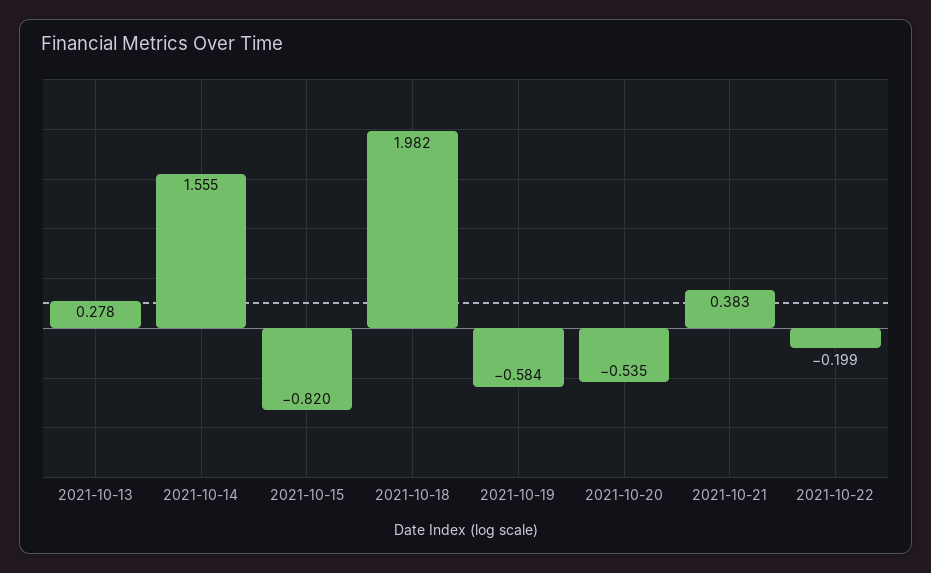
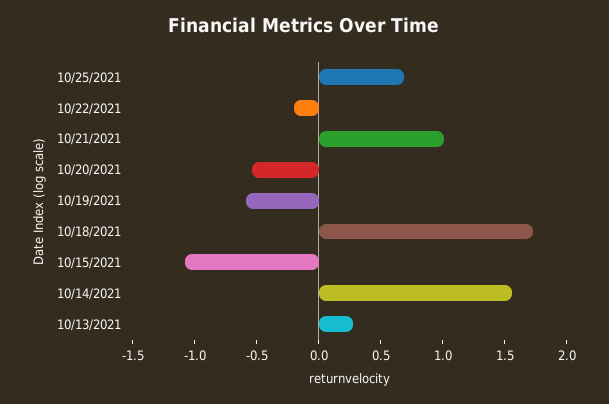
2021-10-15: -0.82 -> -1.1
2021-10-18: 1.982 -> 1.7
2021-10-21: 0.383 -> 1
10/25/2021: none -> 0.7

